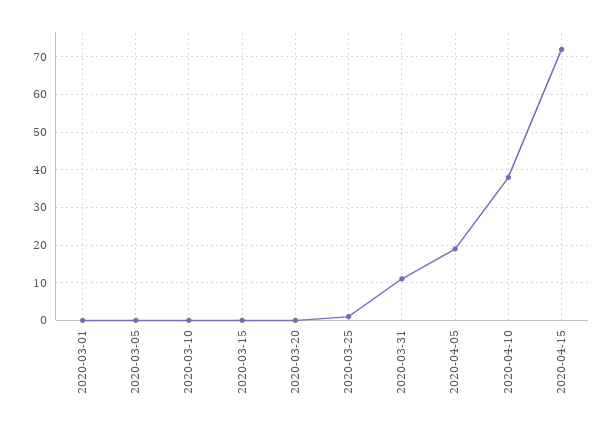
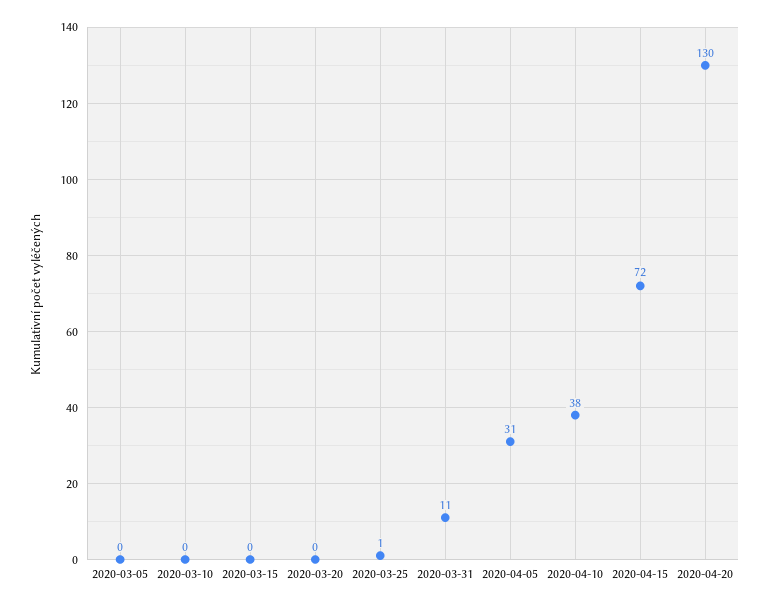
2020-03-01: 0 -> none
2020-04-05: 20 -> 31
2020-04-20: none -> 130

